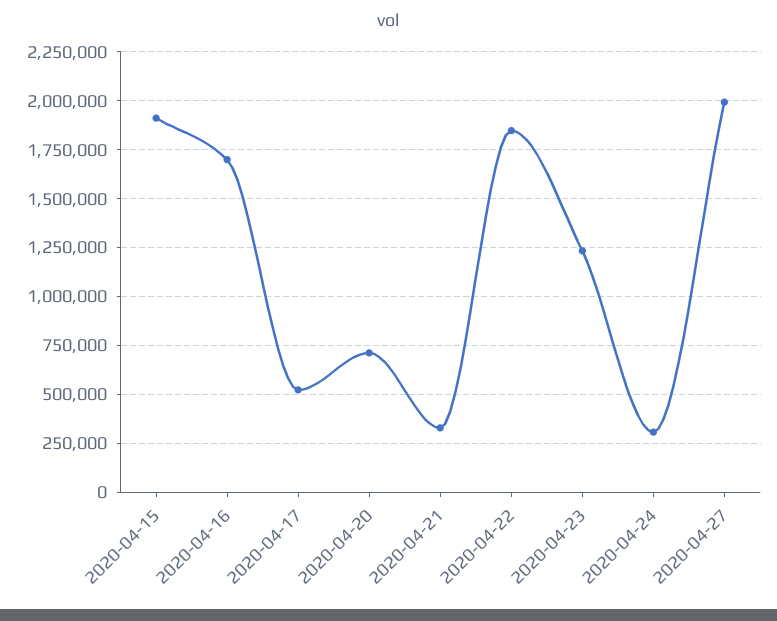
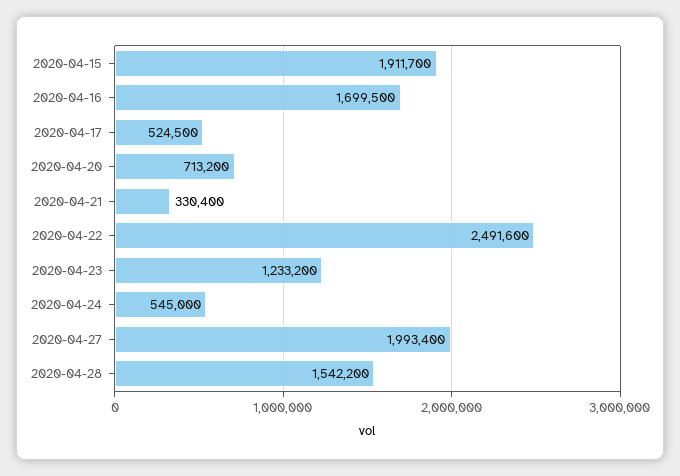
2020-04-22: 1850000 -> 2491600
2020-04-24: 300000 -> 545000
2020-04-28: none -> 1542200

